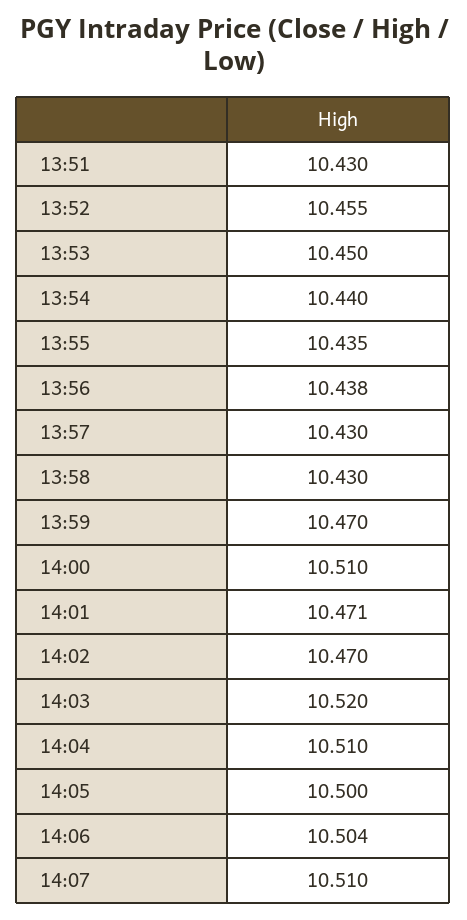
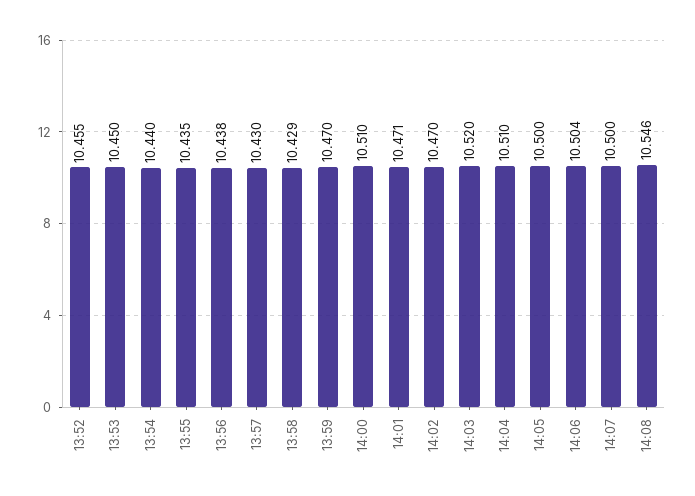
13:51: 10.43 -> none
13:58: 10.43 -> 10.429
14:07: 10.51 -> 10.5
14:08: none -> 10.546

